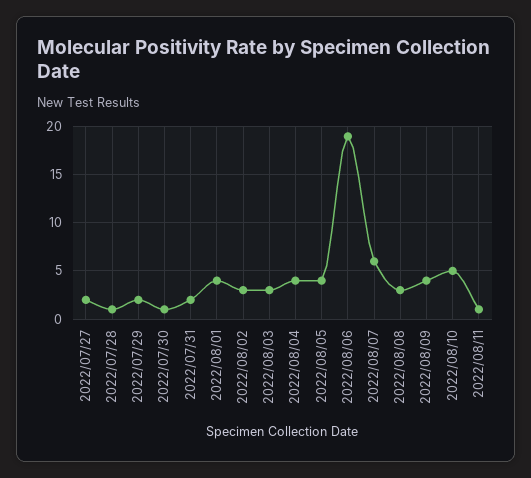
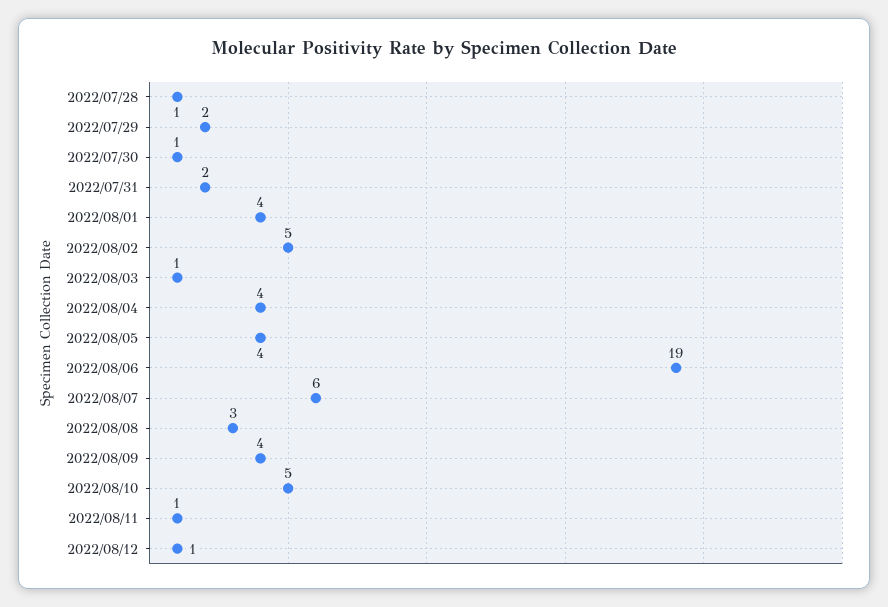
2022/07/27: 2 -> none
2022/08/02: 3 -> 5
2022/08/03: 3 -> 1
2022/08/12: none -> 1

